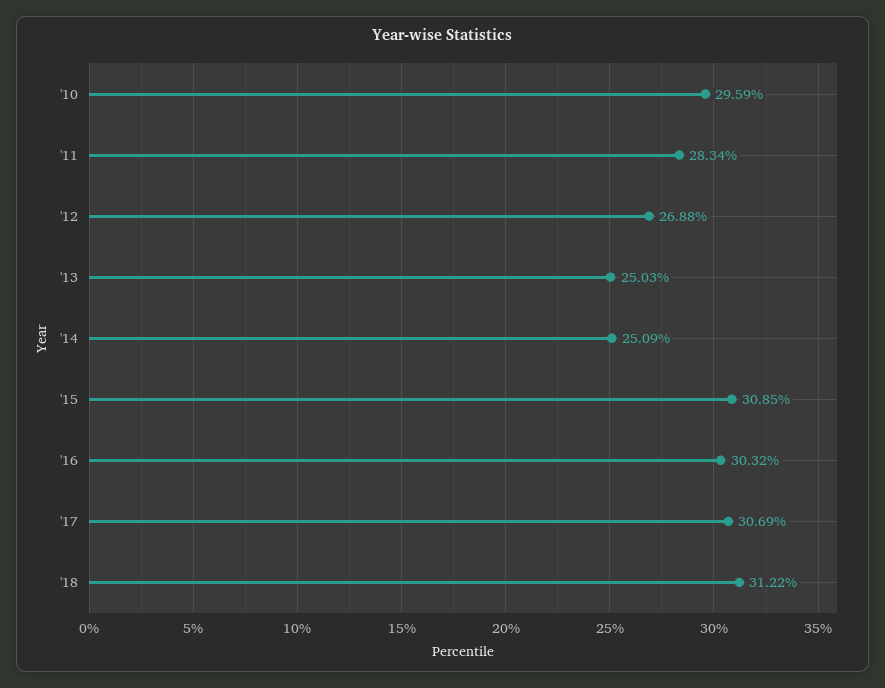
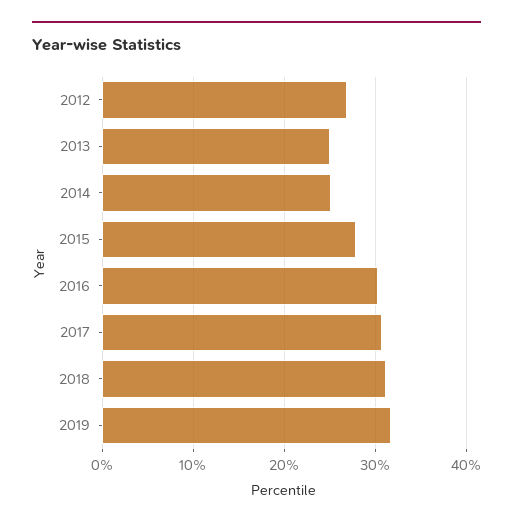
'10: 29.59 -> none
'11: 28.34 -> none
'15: 30.85 -> 28
2019: none -> 32

